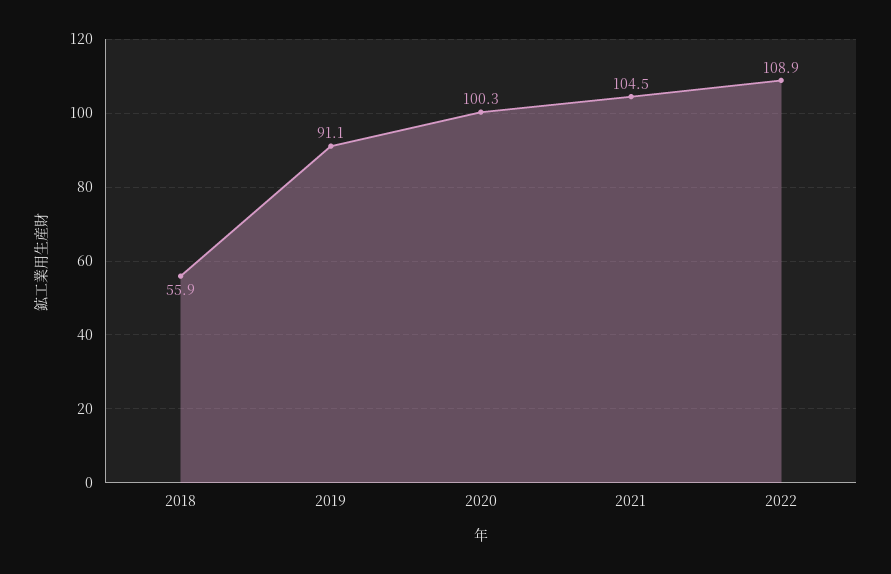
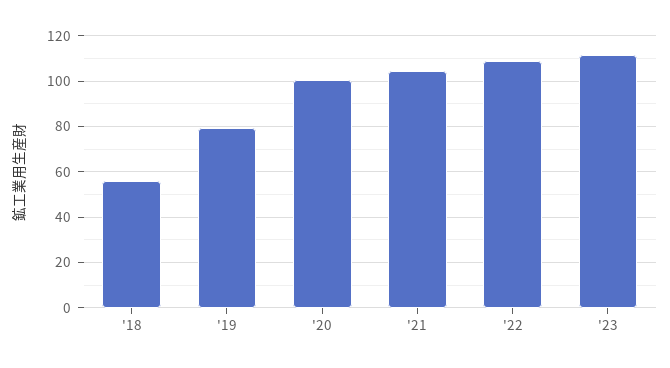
2019: 91.1 -> 80
'23: none -> 110

